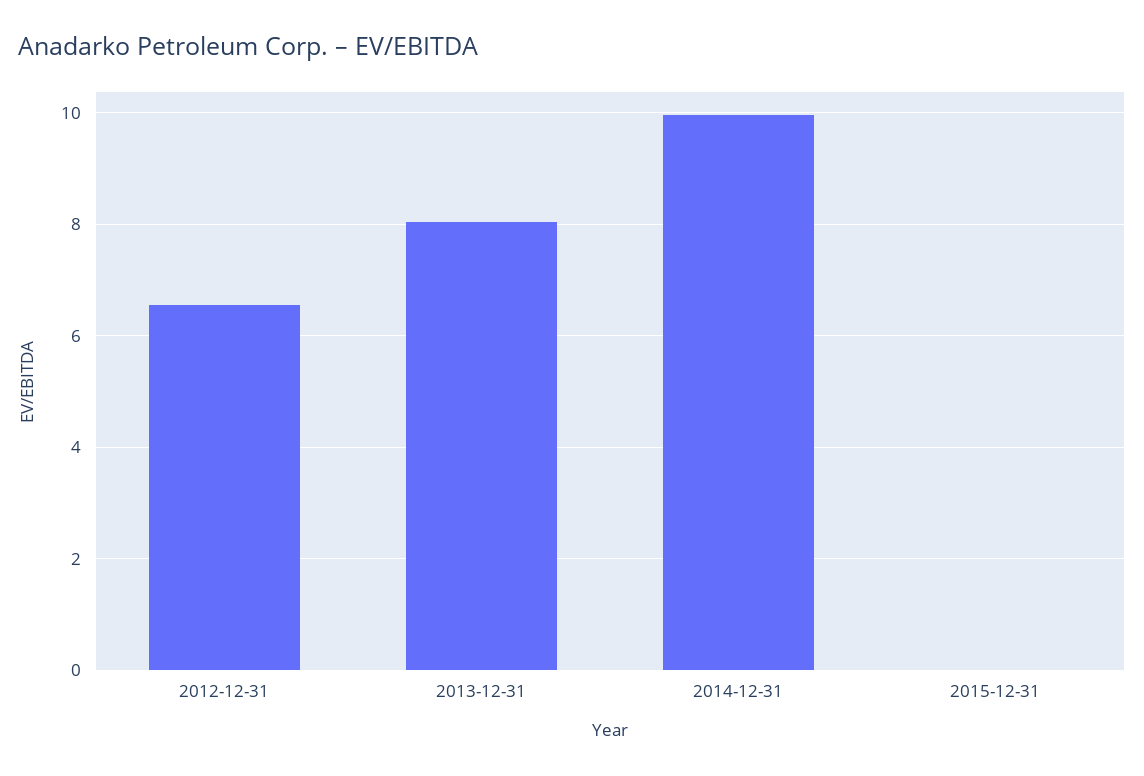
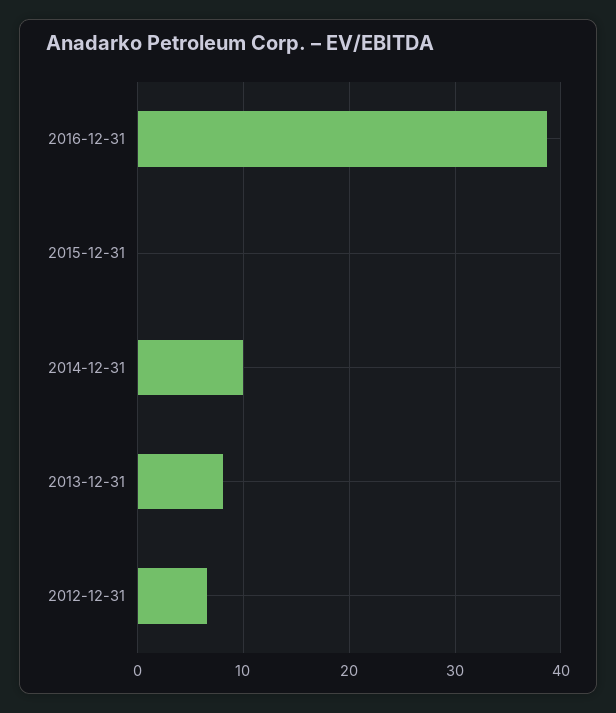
2016-12-31: none -> 39

